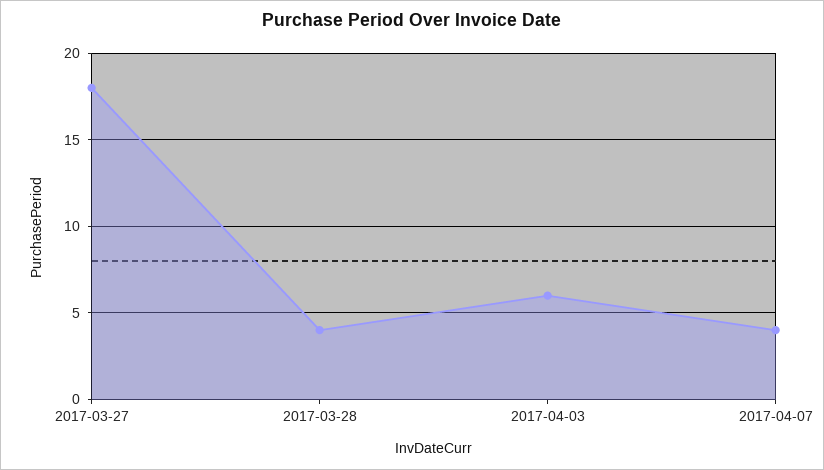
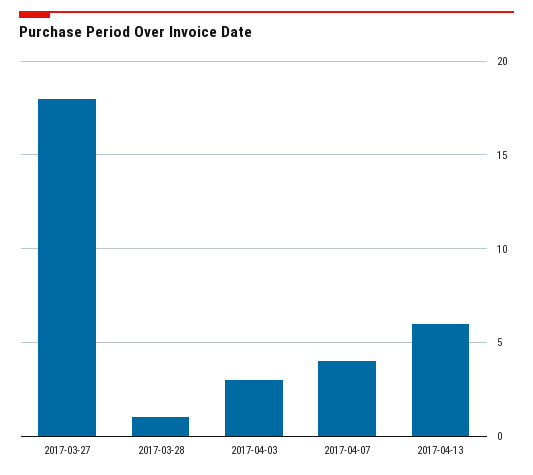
2017-03-28: 4 -> 1
2017-04-03: 6 -> 3
2017-04-13: none -> 6

